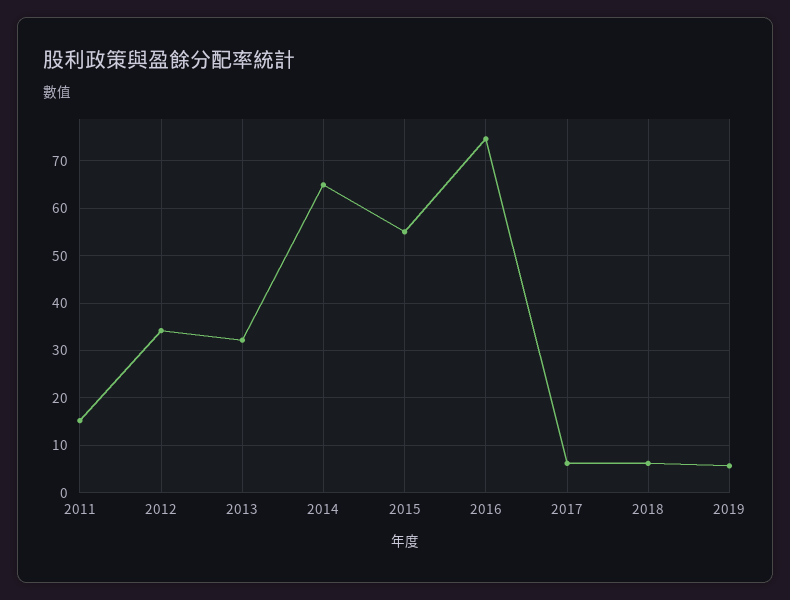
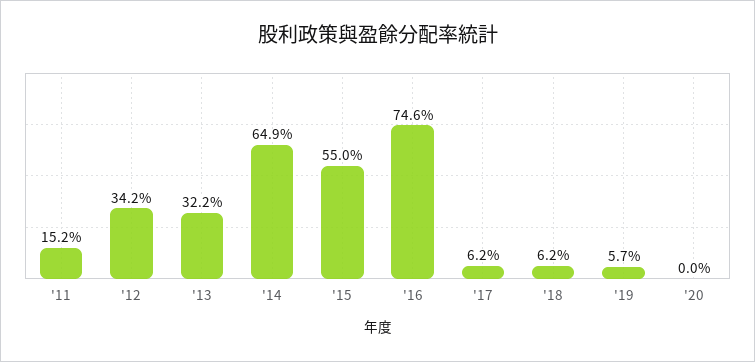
'20: none -> 0

